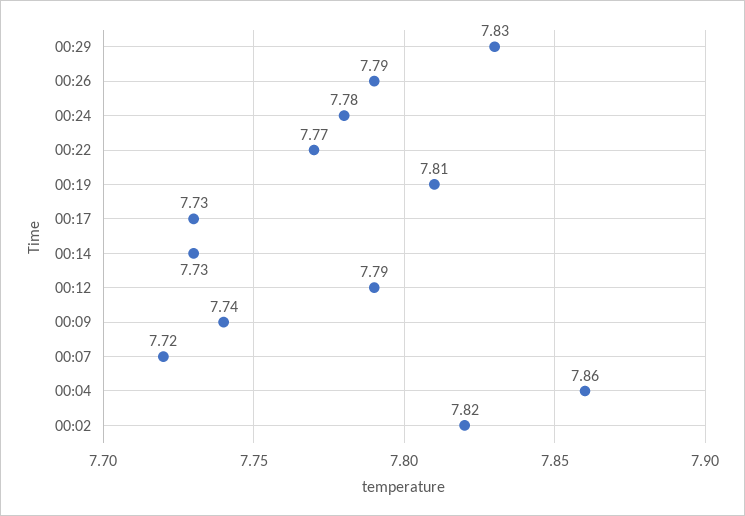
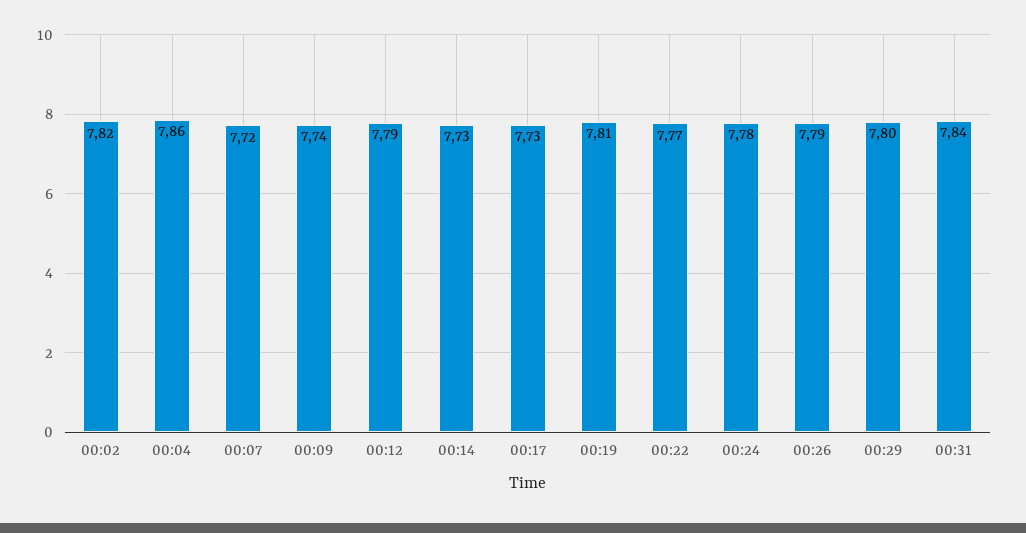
00:29: 7.83 -> 7.8
00:31: none -> 7.84

